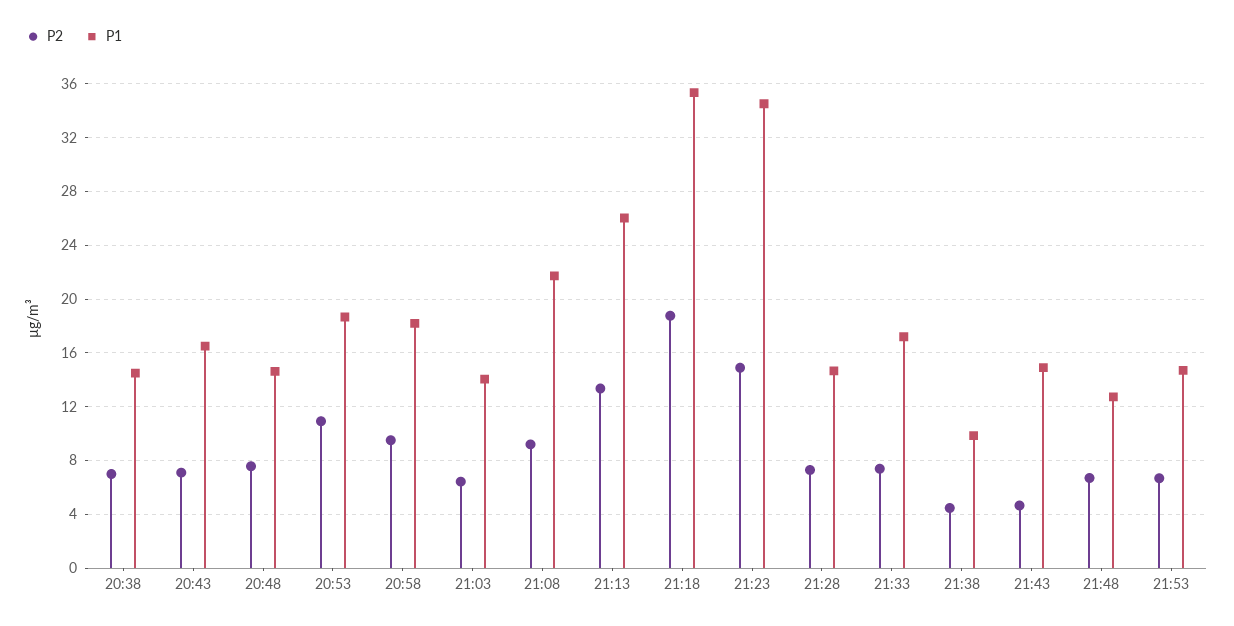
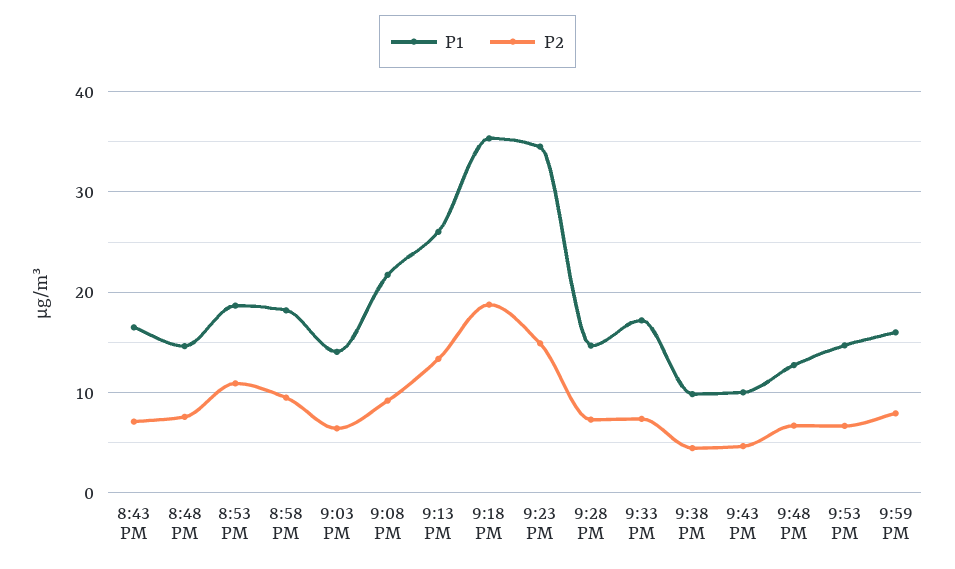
P2, 20:38: 7 -> none
P1, 20:38: 14.5 -> none
P1, 21:43: 15 -> 10
P1, 9:59 PM: none -> 16
P2, 9:59 PM: none -> 8

